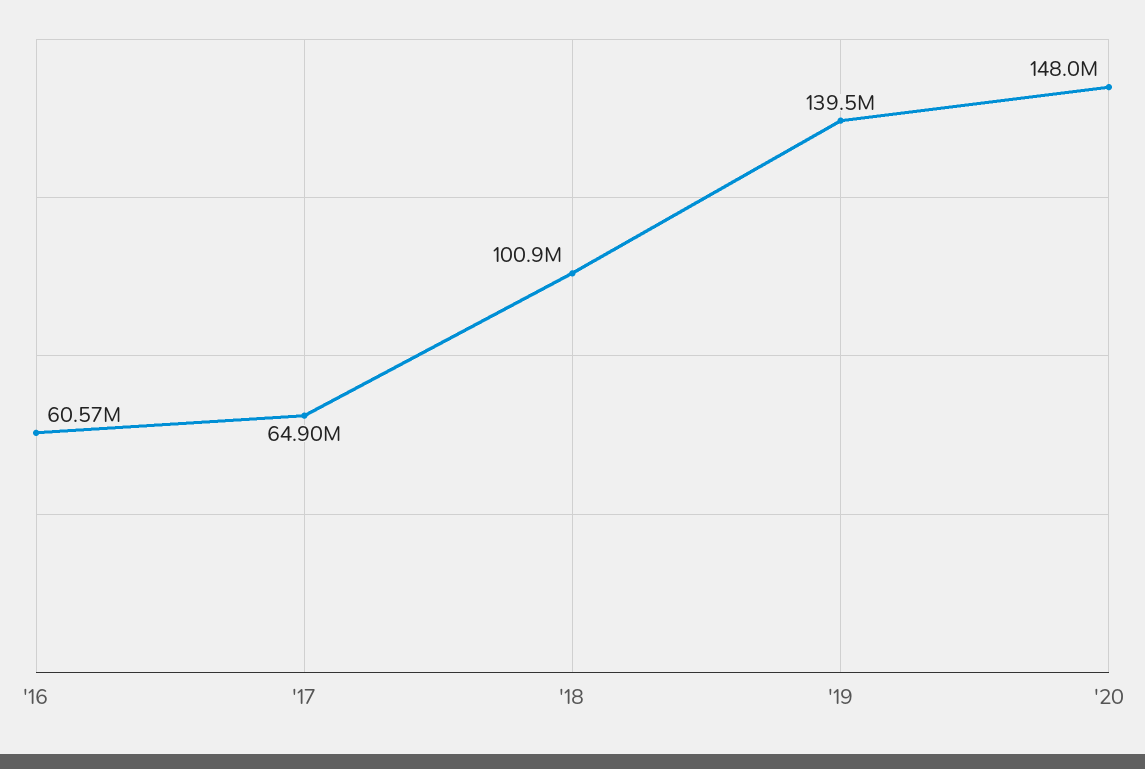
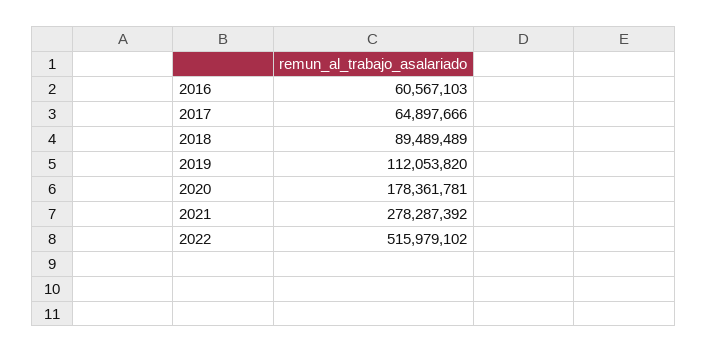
'18: 100900000 -> 89489489
'19: 139500000 -> 112053820
'20: 148000000 -> 178361781
2021: none -> 278287392
2022: none -> 515979102

